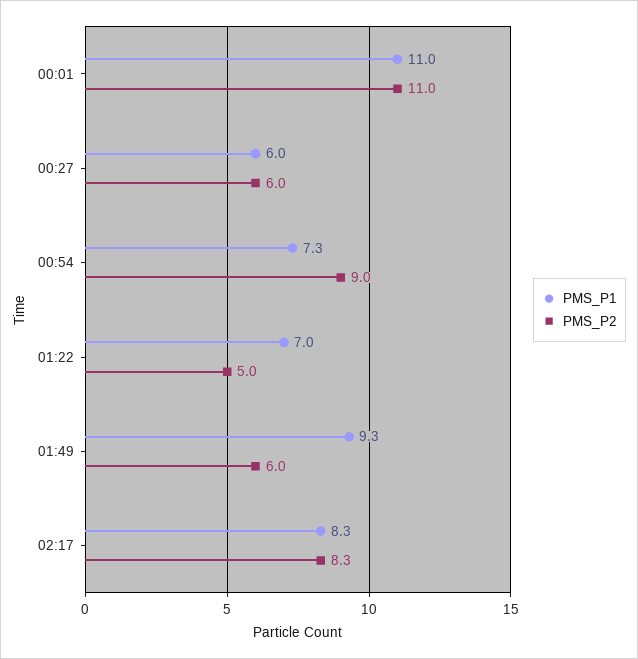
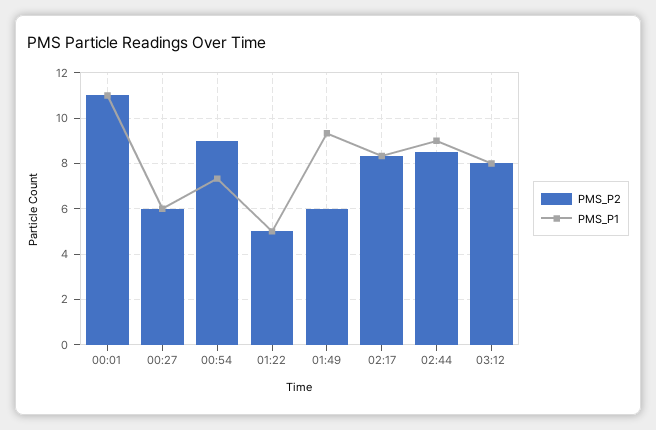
PMS_P1, 01:22: 7 -> 5
PMS_P2, 02:44: none -> 8.5
PMS_P1, 02:44: none -> 9
PMS_P2, 03:12: none -> 8
PMS_P1, 03:12: none -> 8

